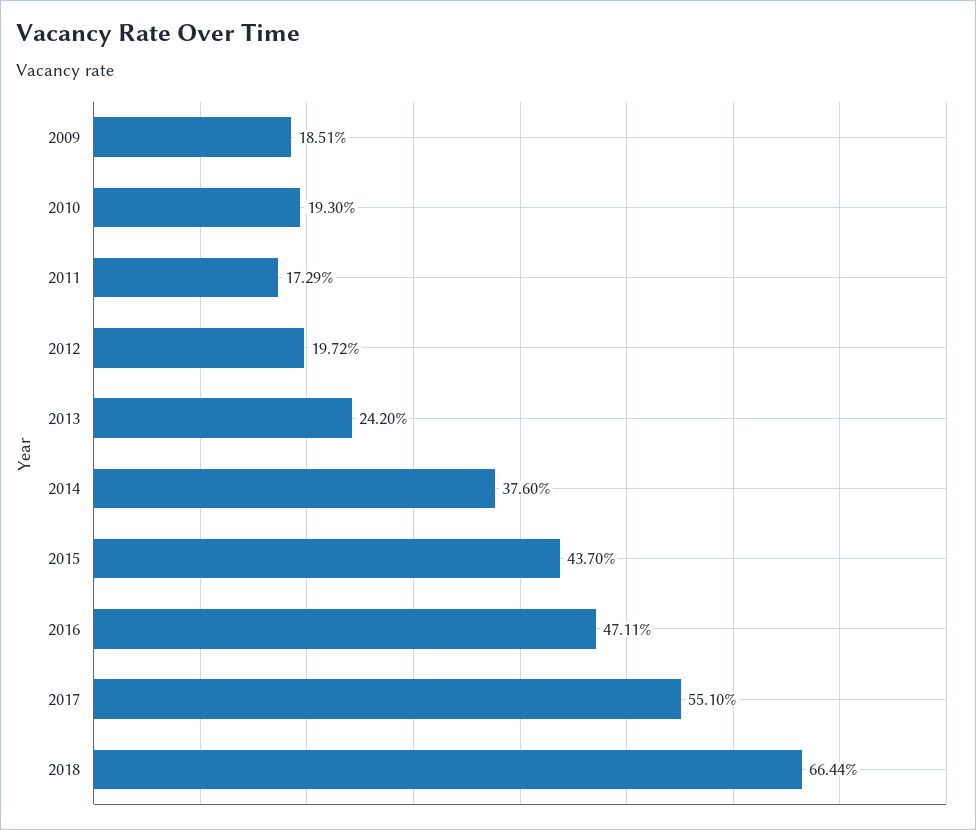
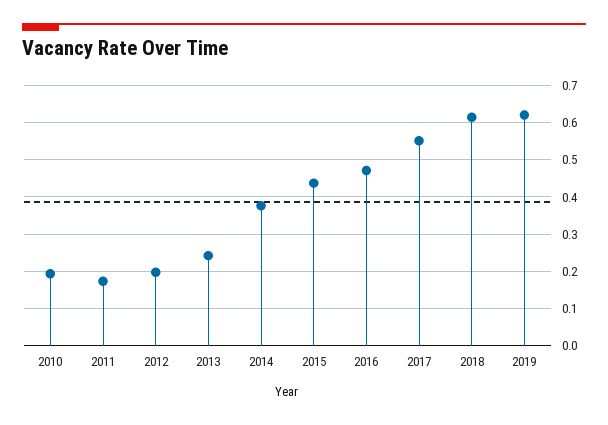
2009: 0.1851 -> none
2018: 0.6644 -> 0.62
2019: none -> 0.62

